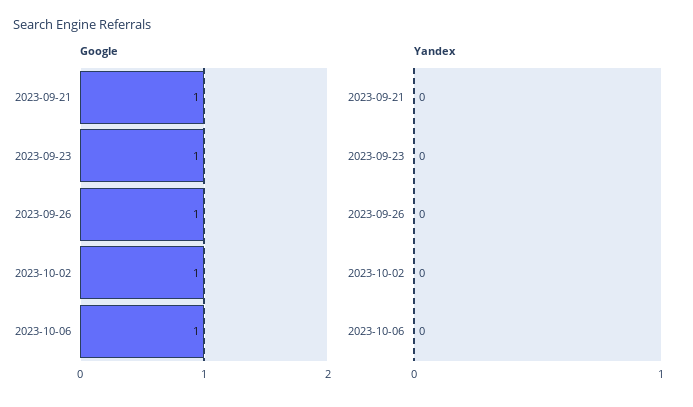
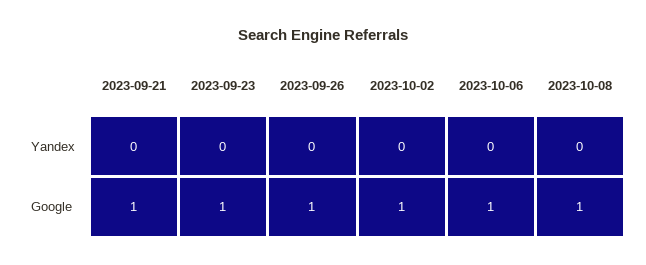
Yandex, 2023-10-08: none -> 0
Google, 2023-10-08: none -> 1

